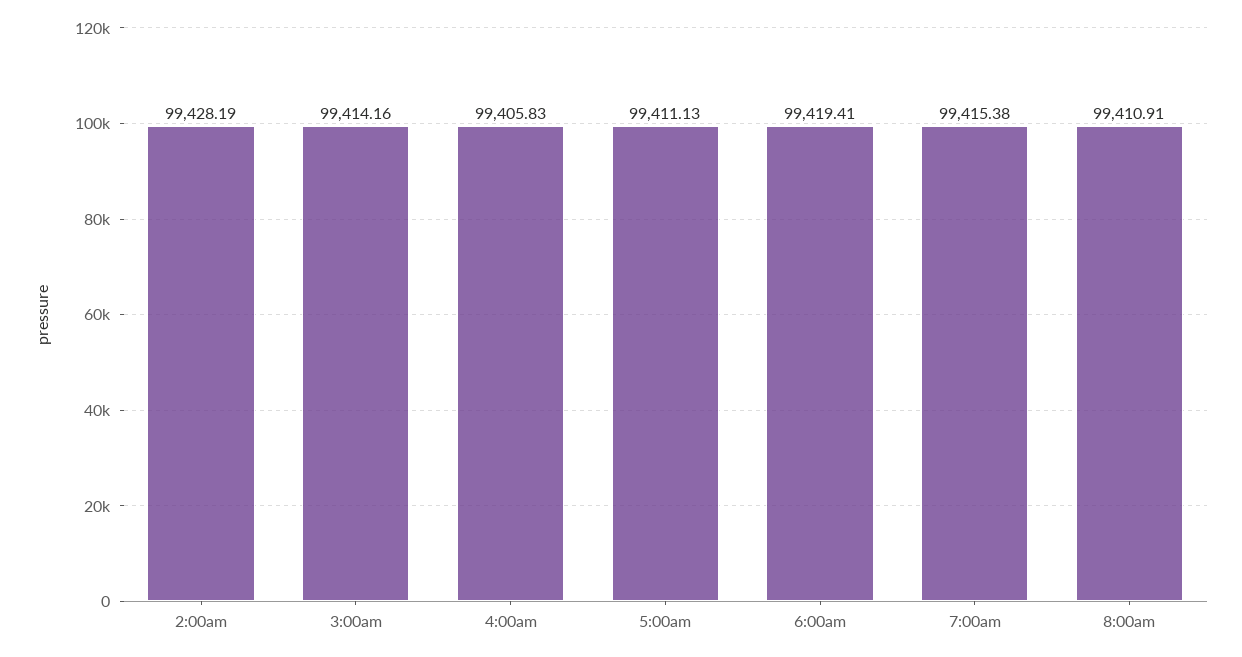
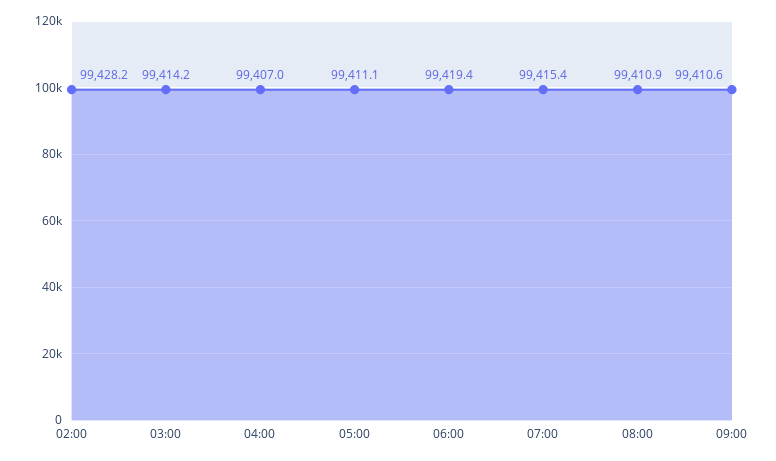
4:00am: 99405.83 -> 99407
09:00: none -> 99410.6

